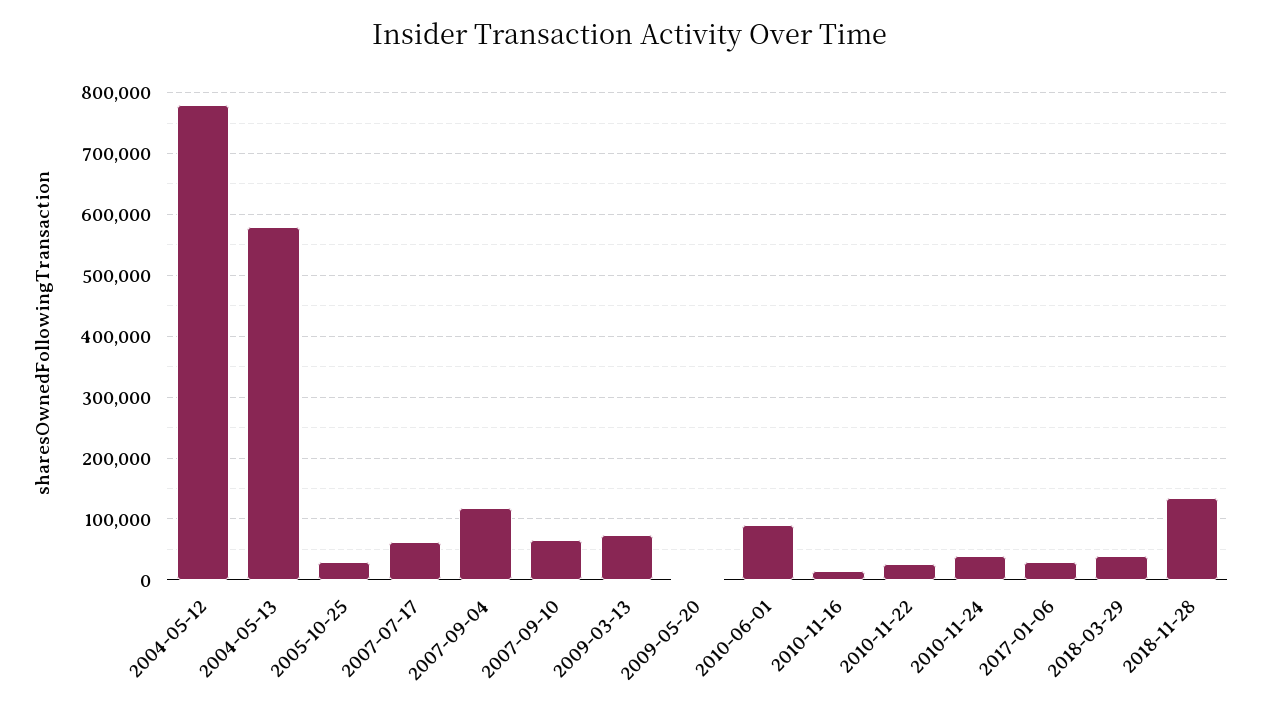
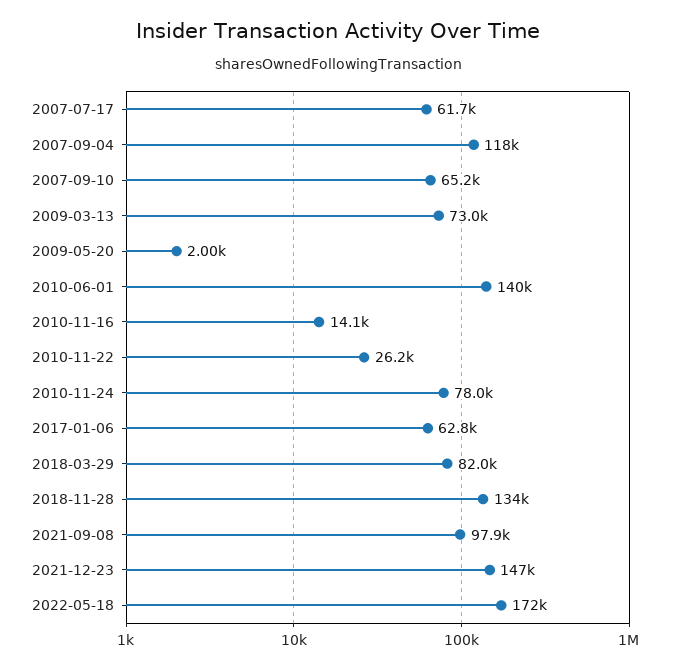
2004-05-12: 780000 -> none
2004-05-13: 580000 -> none
2005-10-25: 30000 -> none
2010-06-01: 90000 -> 140000
2010-11-24: 40000 -> 78000
2017-01-06: 30000 -> 62800
2018-03-29: 40000 -> 82000
2021-09-08: none -> 97900
2021-12-23: none -> 147000
2022-05-18: none -> 172000

